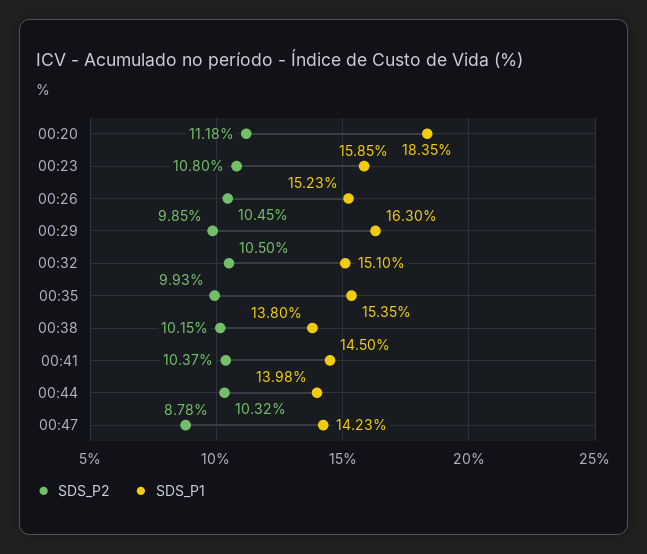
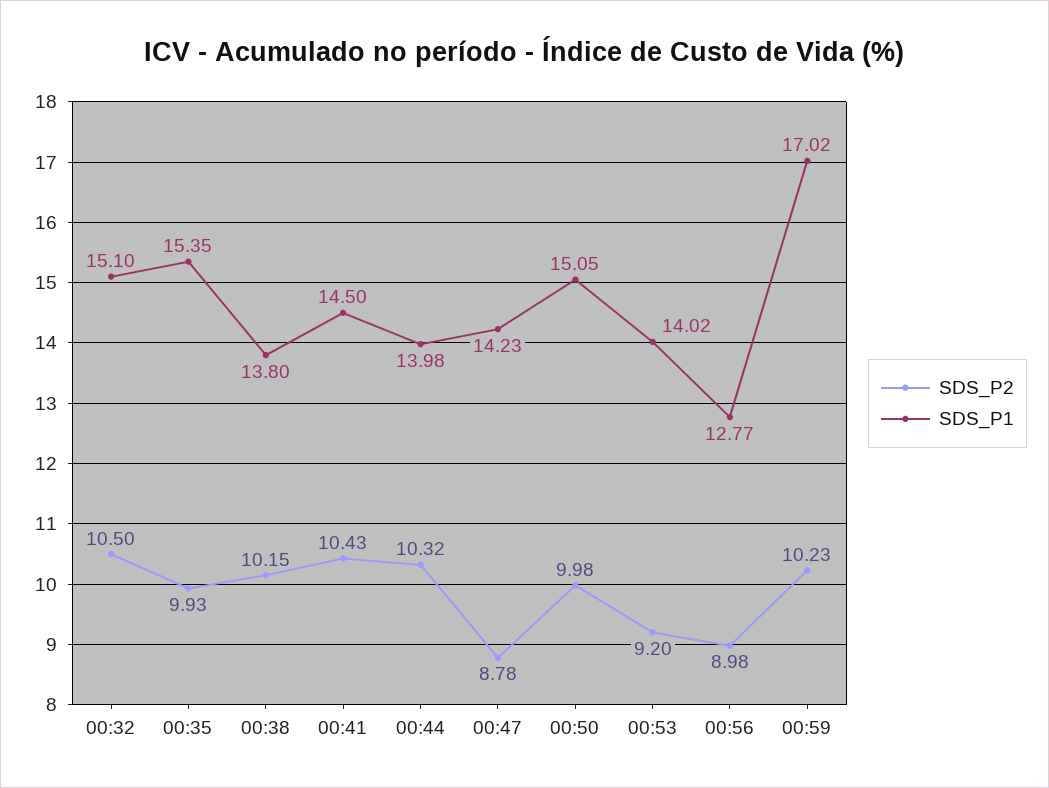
SDS_P2, 00:20: 11.18 -> none
SDS_P1, 00:20: 18.35 -> none
SDS_P2, 00:23: 10.8 -> none
SDS_P1, 00:23: 15.85 -> none
SDS_P2, 00:26: 10.45 -> none
SDS_P1, 00:26: 15.23 -> none
SDS_P2, 00:29: 9.85 -> none
SDS_P1, 00:29: 16.3 -> none
SDS_P2, 00:41: 10.37 -> 10.43
SDS_P2, 00:50: none -> 9.98
SDS_P1, 00:50: none -> 15.05
SDS_P2, 00:53: none -> 9.2
SDS_P1, 00:53: none -> 14.02
SDS_P2, 00:56: none -> 8.98
SDS_P1, 00:56: none -> 12.77
SDS_P2, 00:59: none -> 10.23
SDS_P1, 00:59: none -> 17.02

